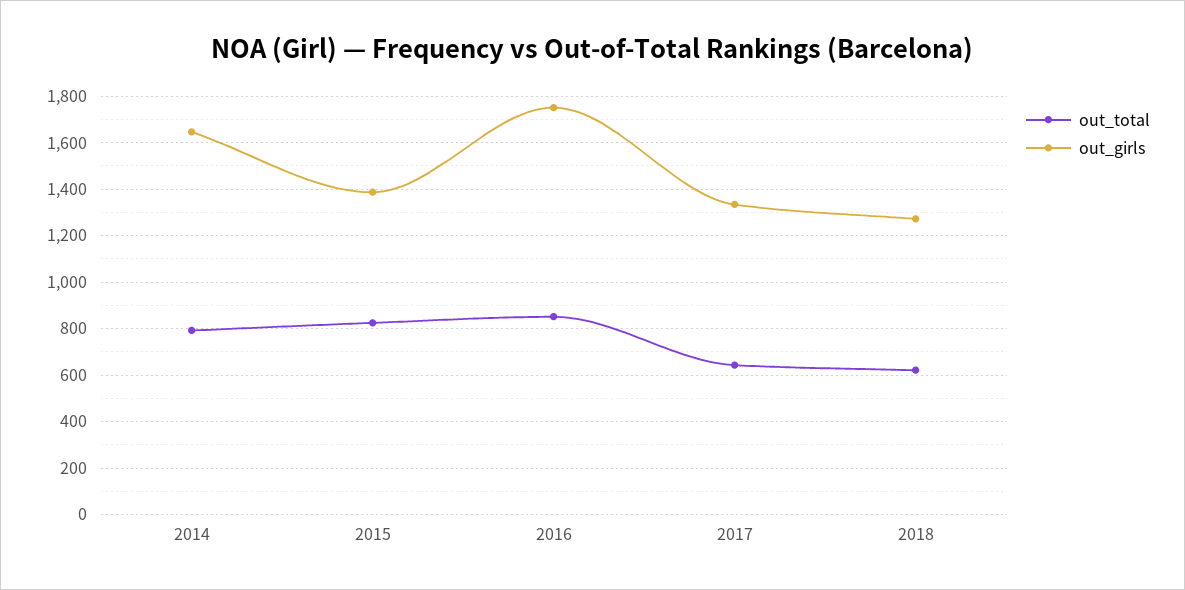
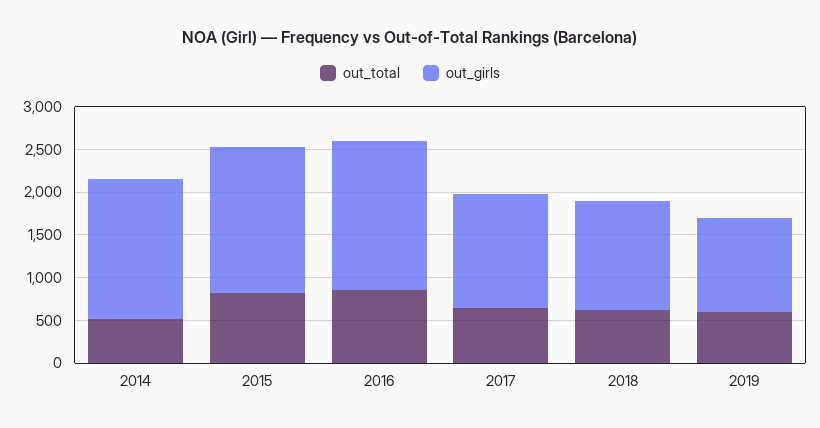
out_total, 2014: 800 -> 500
out_girls, 2015: 1400 -> 1700
out_total, 2019: none -> 600
out_girls, 2019: none -> 1100

